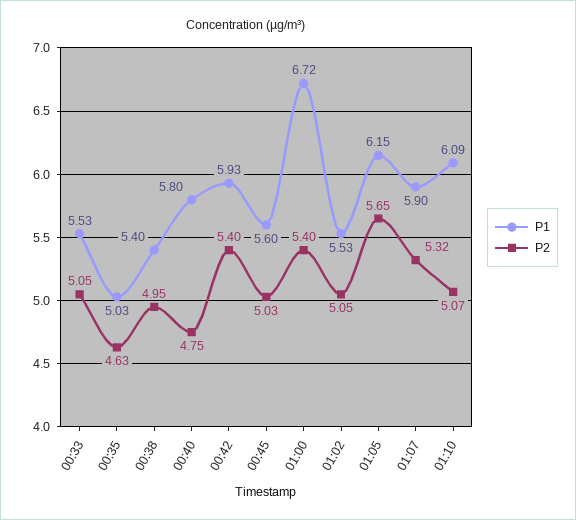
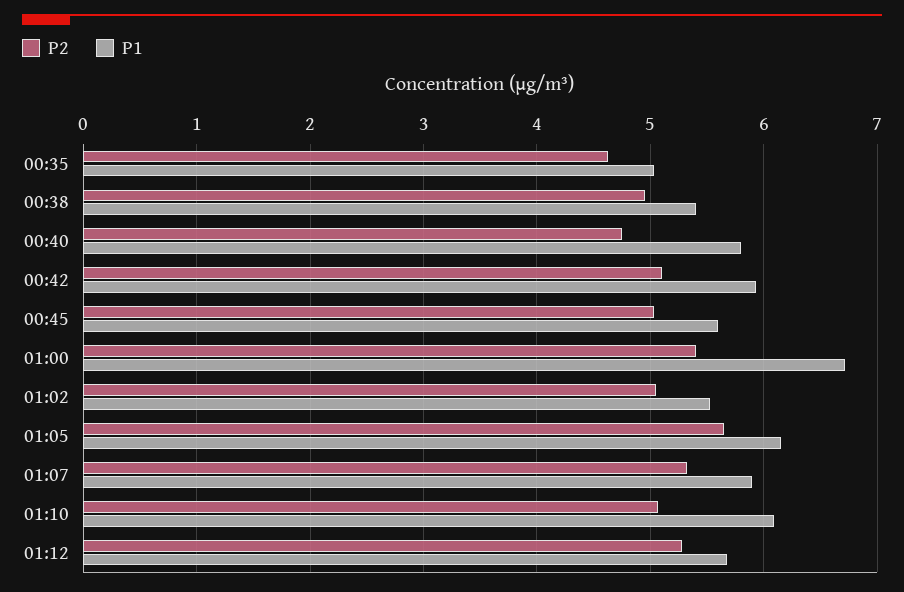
P1, 00:33: 5.53 -> none
P2, 00:33: 5.05 -> none
P2, 00:42: 5.4 -> 5.1
P2, 01:12: none -> 5.3
P1, 01:12: none -> 5.7

